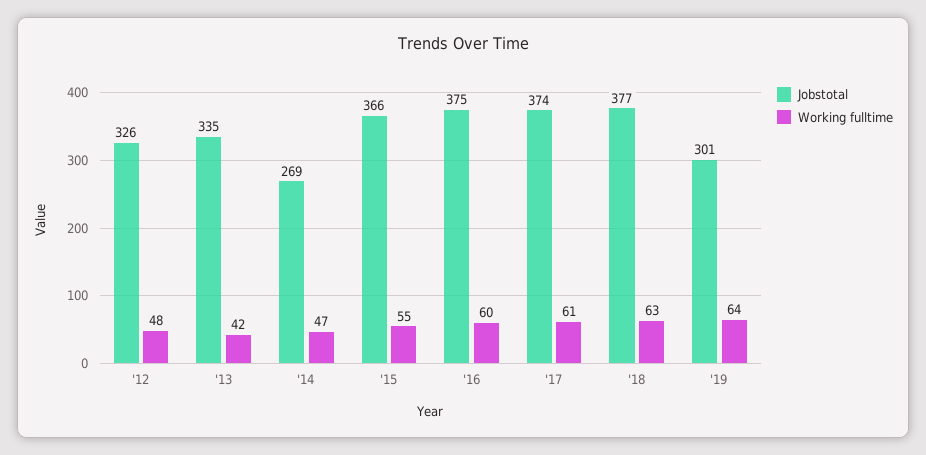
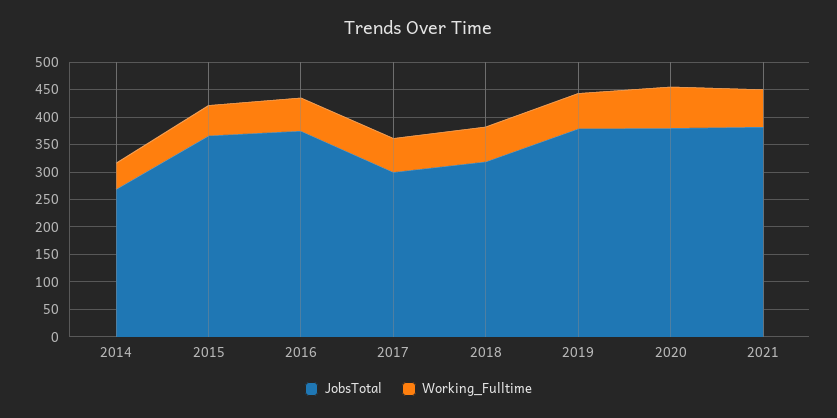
Jobstotal, '12: 326 -> none
Working fulltime, '12: 48 -> none
Jobstotal, '13: 335 -> none
Working fulltime, '13: 42 -> none
Jobstotal, '17: 374 -> 300
Jobstotal, '18: 377 -> 325
Jobstotal, '19: 301 -> 375
Jobstotal, 2020: none -> 375
Working fulltime, 2020: none -> 75
Jobstotal, 2021: none -> 375
Working fulltime, 2021: none -> 75

